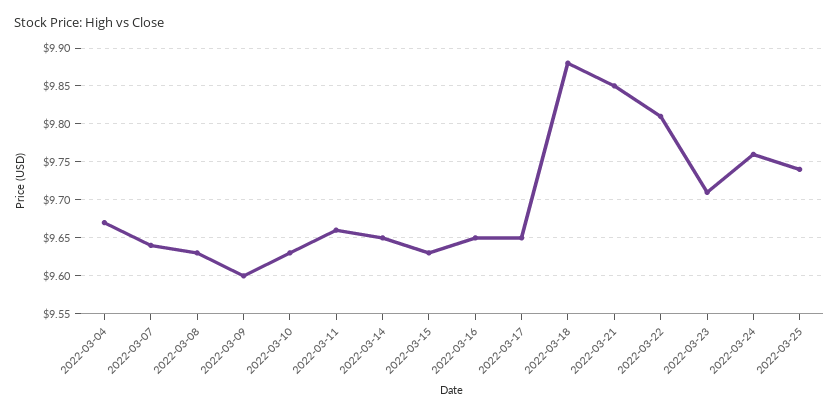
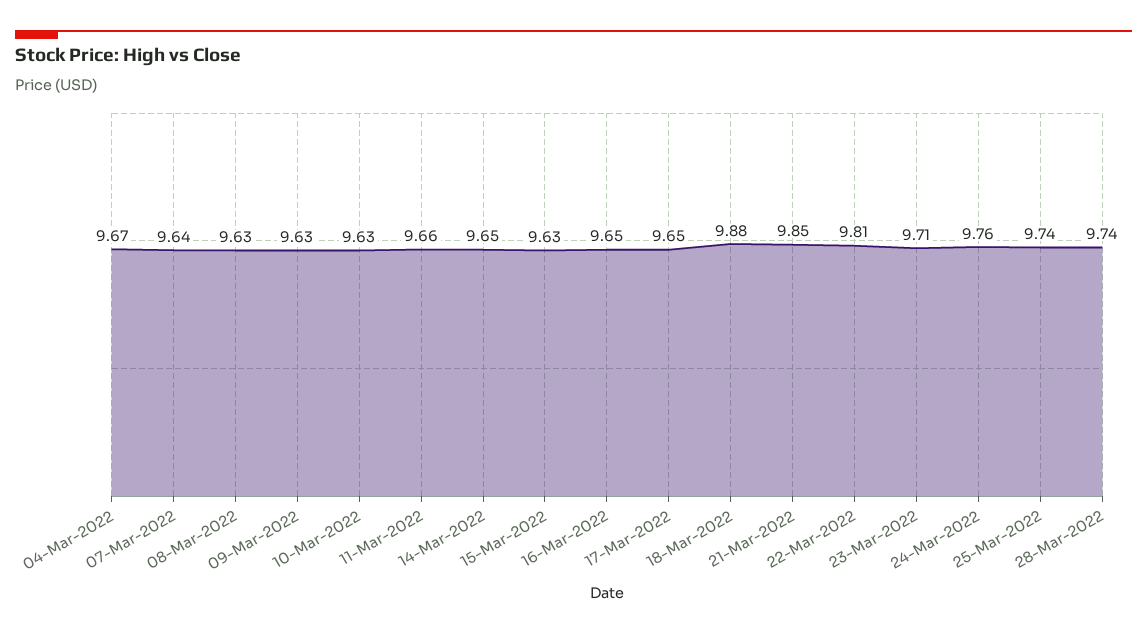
2022-03-09: 9.6 -> 9.63
28-Mar-2022: none -> 9.74

